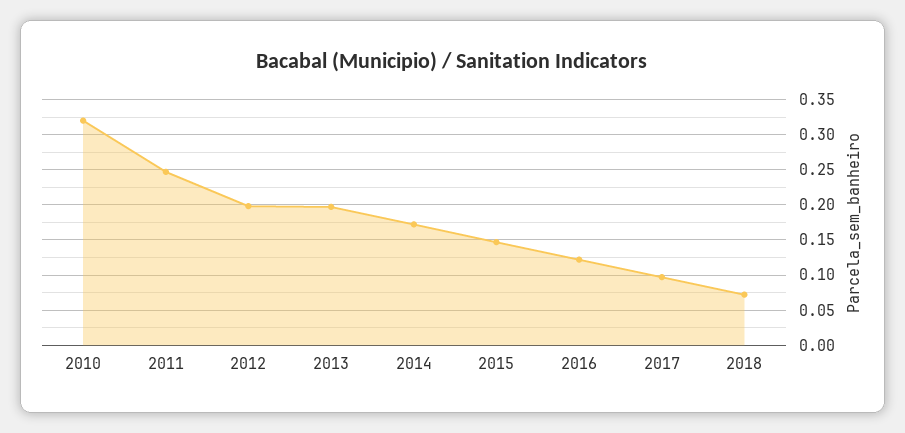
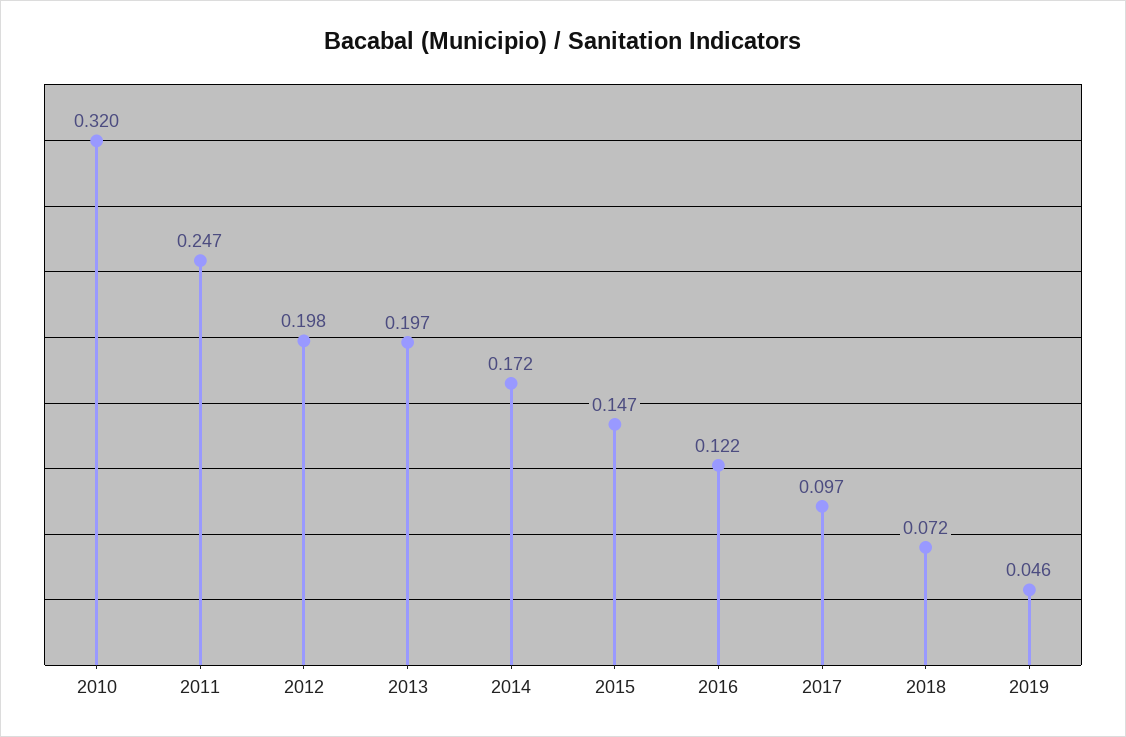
2019: none -> 0.046

